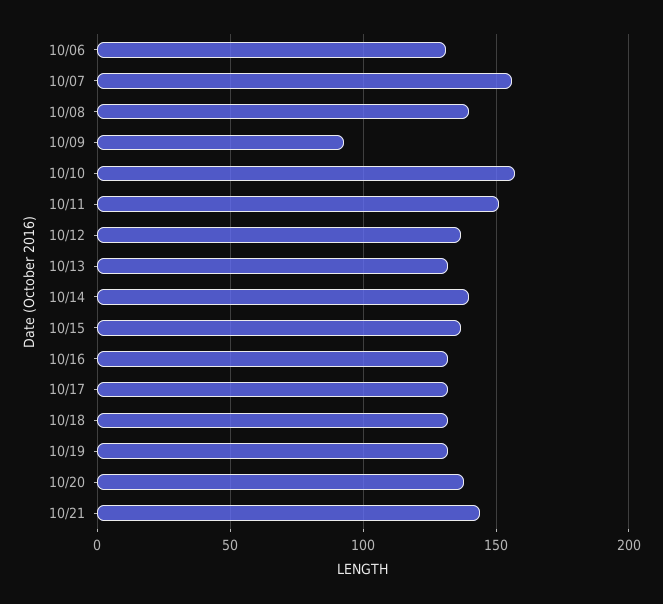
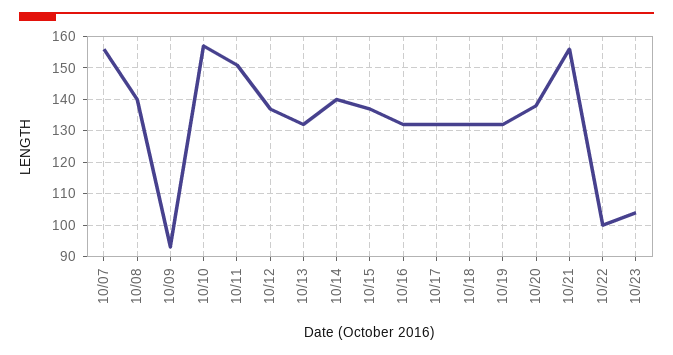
10/06: 130 -> none
10/21: 145 -> 155
10/22: none -> 100
10/23: none -> 105

